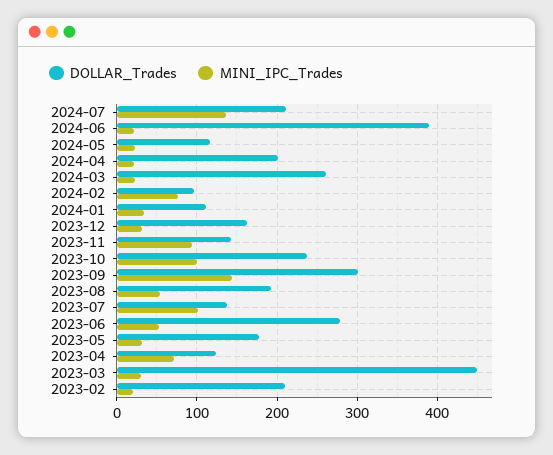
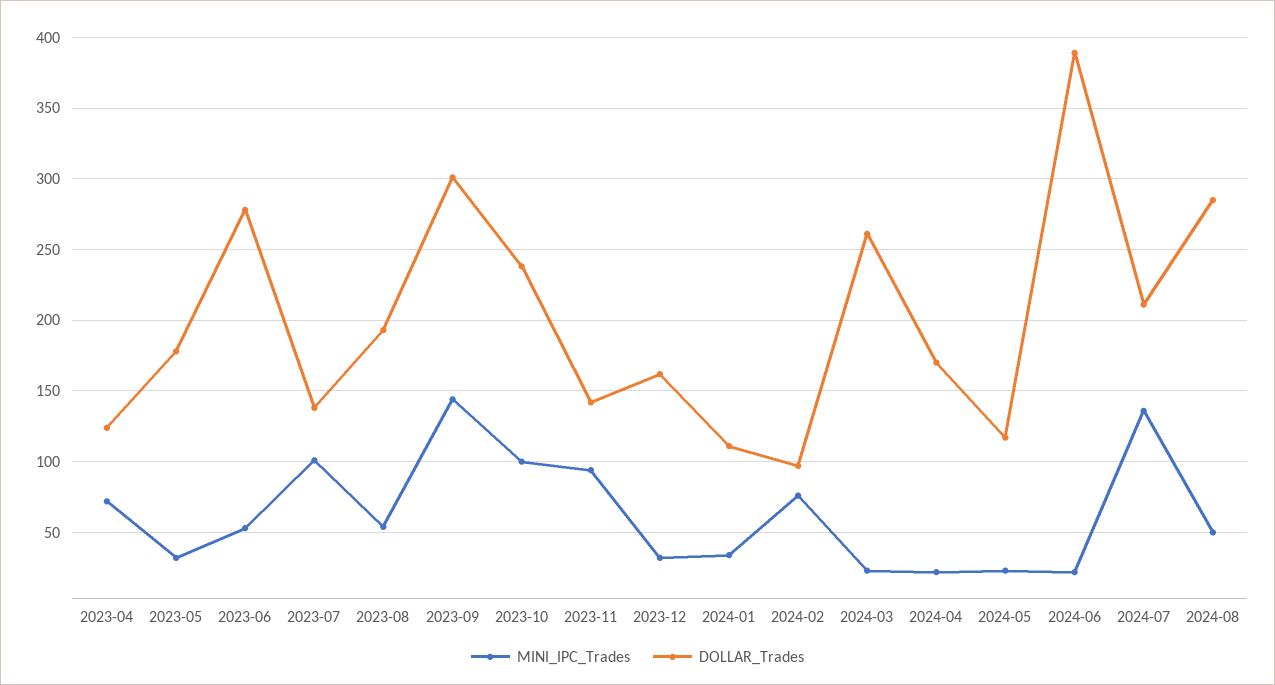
DOLLAR_Trades, 2024-04: 200 -> 170
DOLLAR_Trades, 2023-03: 450 -> none
MINI_IPC_Trades, 2023-03: 30 -> none
DOLLAR_Trades, 2023-02: 210 -> none
MINI_IPC_Trades, 2023-02: 20 -> none
MINI_IPC_Trades, 2024-08: none -> 50
DOLLAR_Trades, 2024-08: none -> 285

